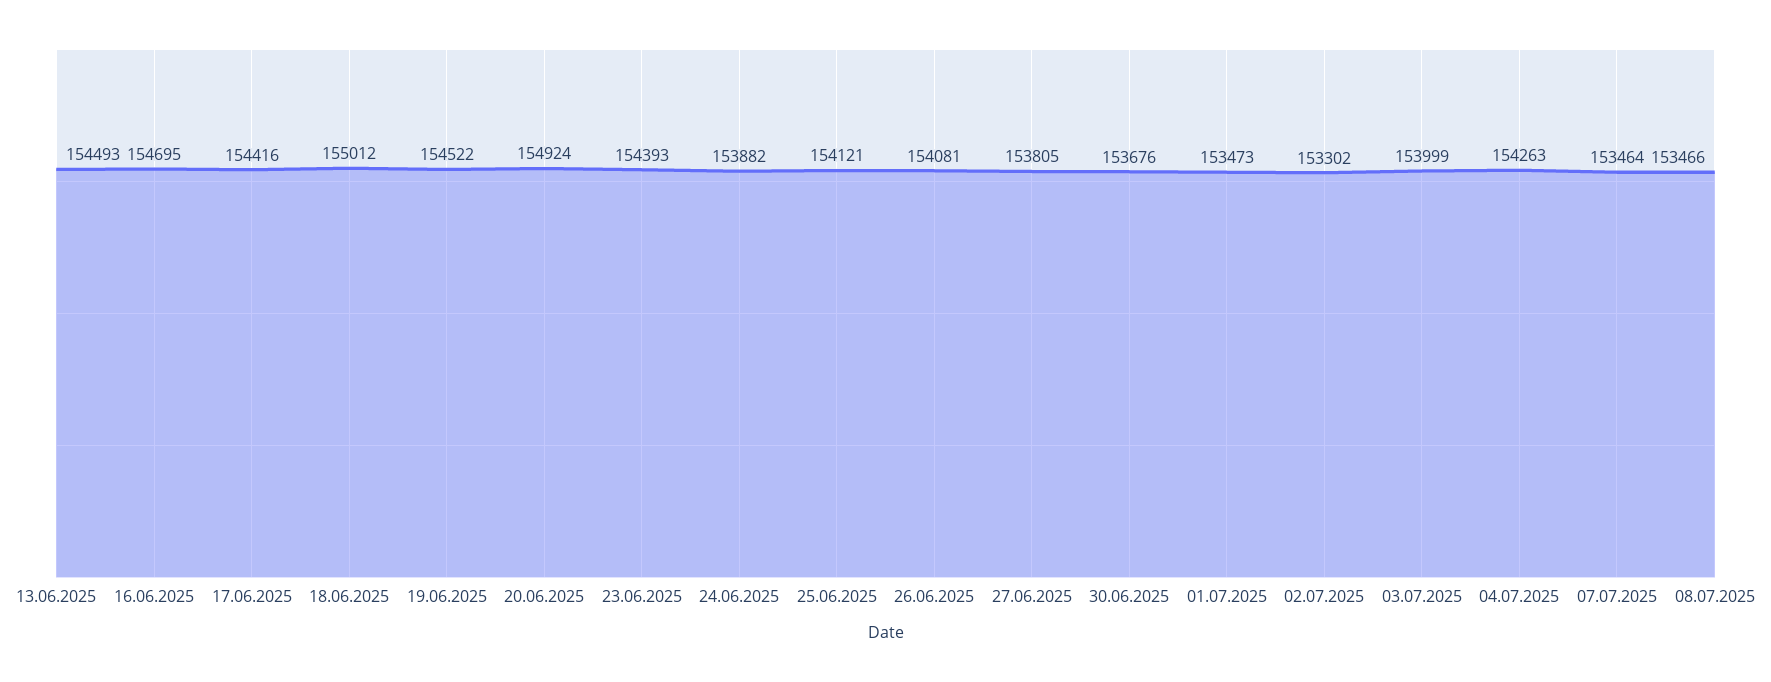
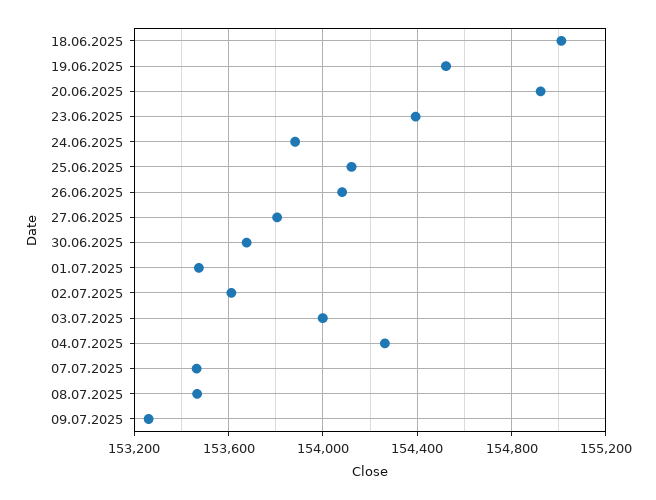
13.06.2025: 154493 -> none
16.06.2025: 154695 -> none
17.06.2025: 154416 -> none
02.07.2025: 153302 -> 153600
09.07.2025: none -> 153250

